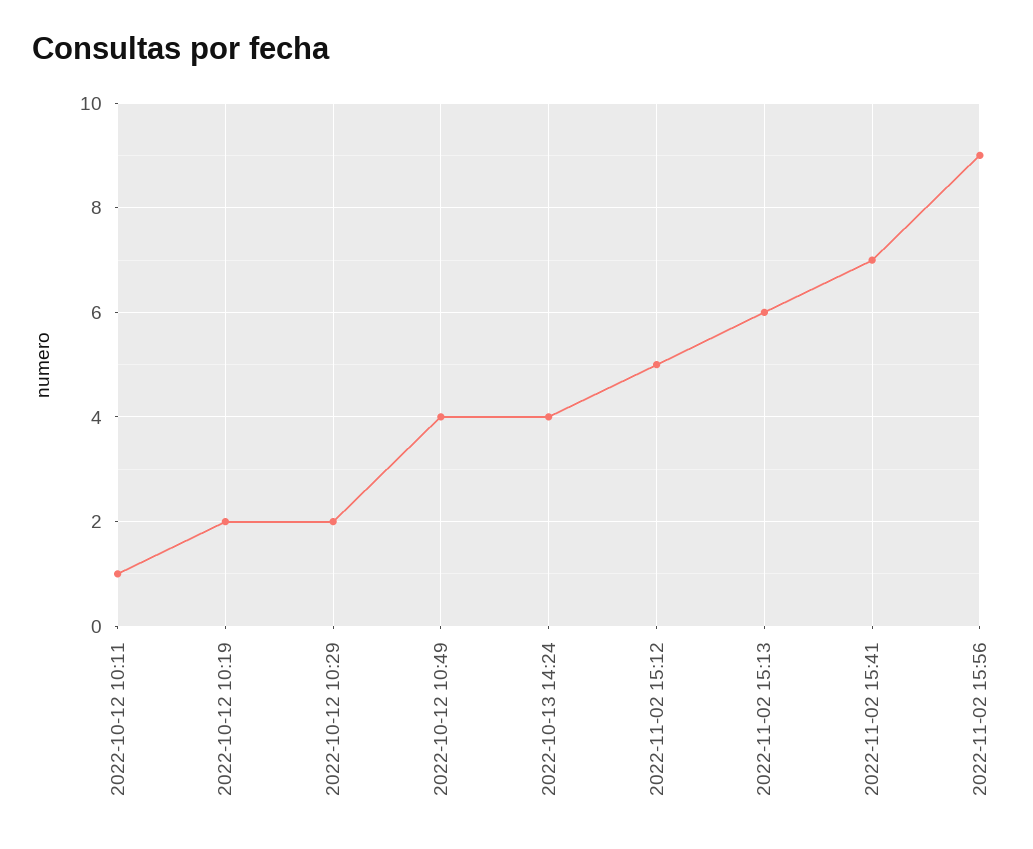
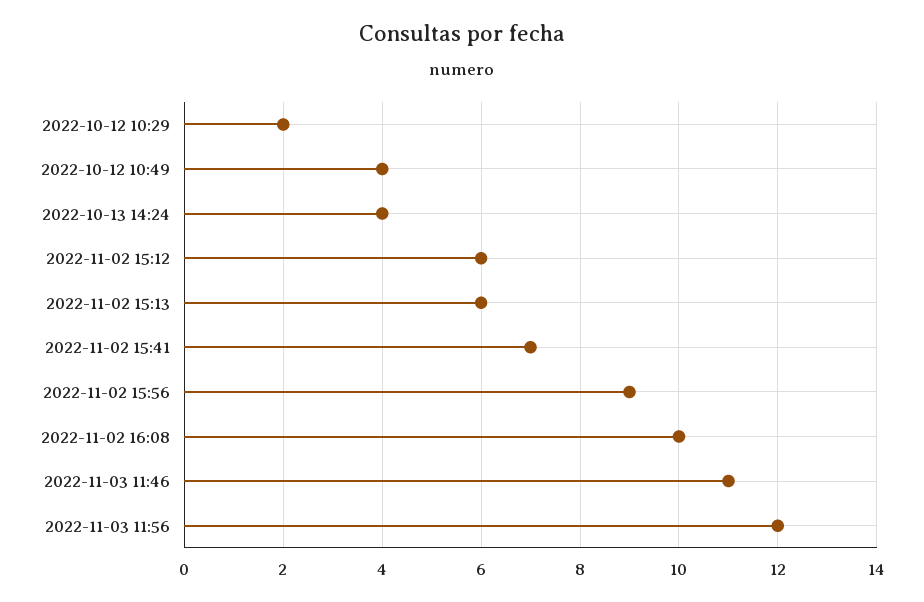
2022-10-12 10:11: 1 -> none
2022-10-12 10:19: 2 -> none
2022-11-02 15:12: 5 -> 6
2022-11-02 16:08: none -> 10
2022-11-03 11:46: none -> 11
2022-11-03 11:56: none -> 12

